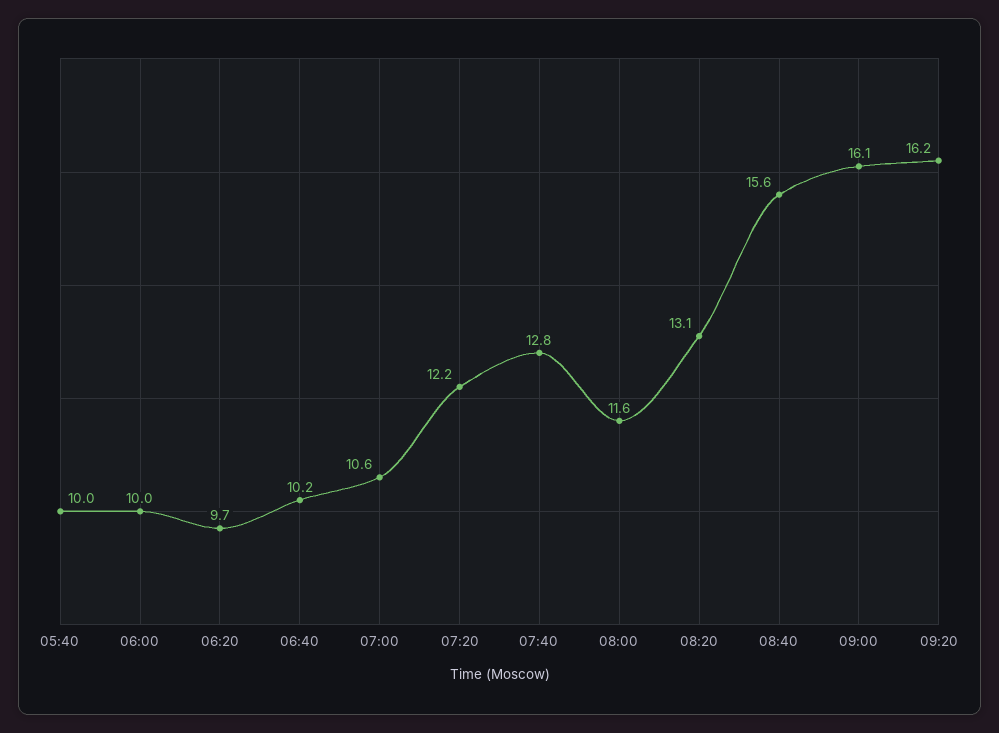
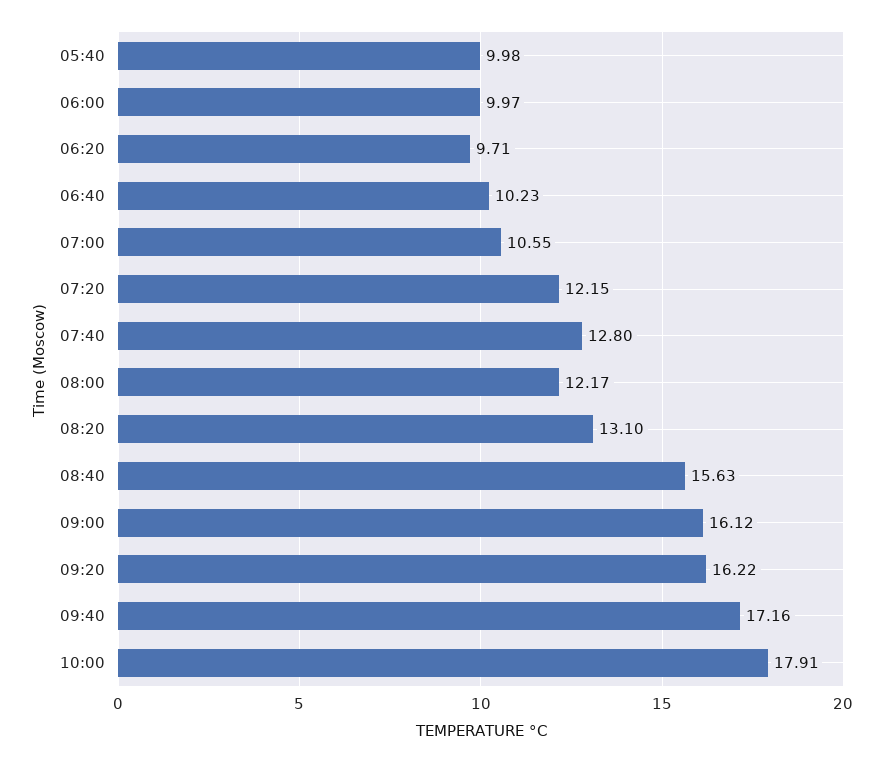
08:00: 11.6 -> 12.17
09:40: none -> 17.16
10:00: none -> 17.91

